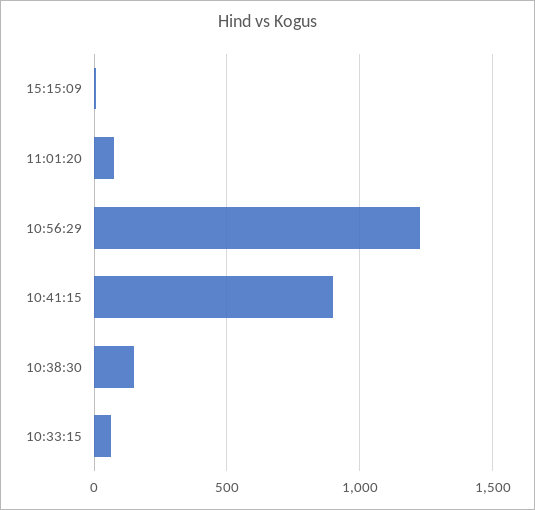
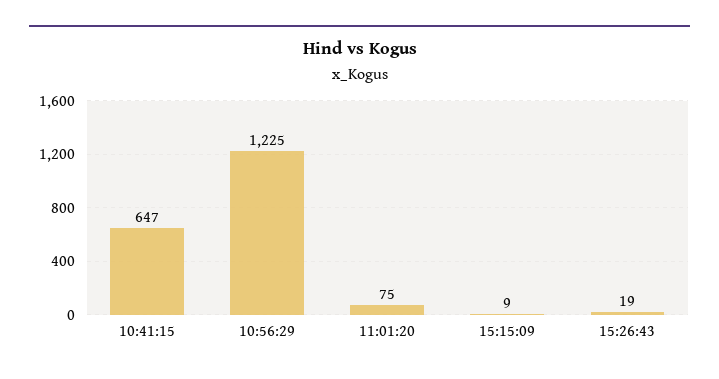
10:41:15: 900 -> 647
10:38:30: 150 -> none
10:33:15: 50 -> none
15:26:43: none -> 19

